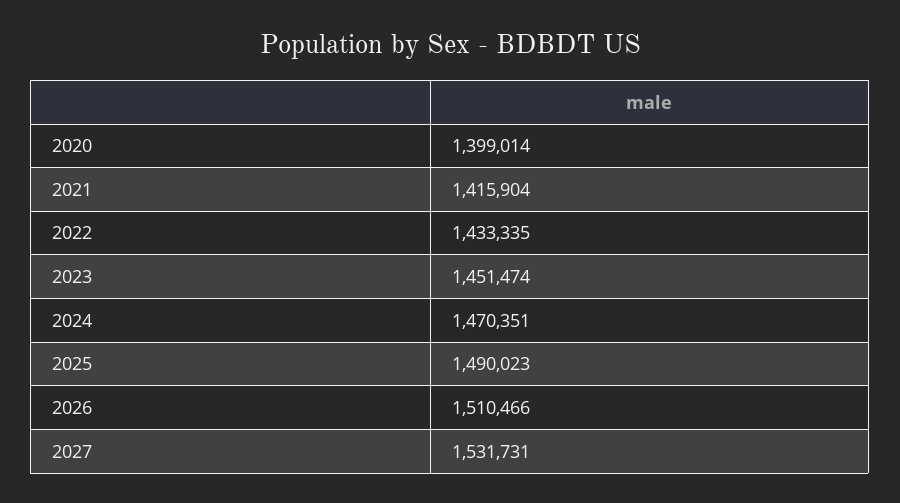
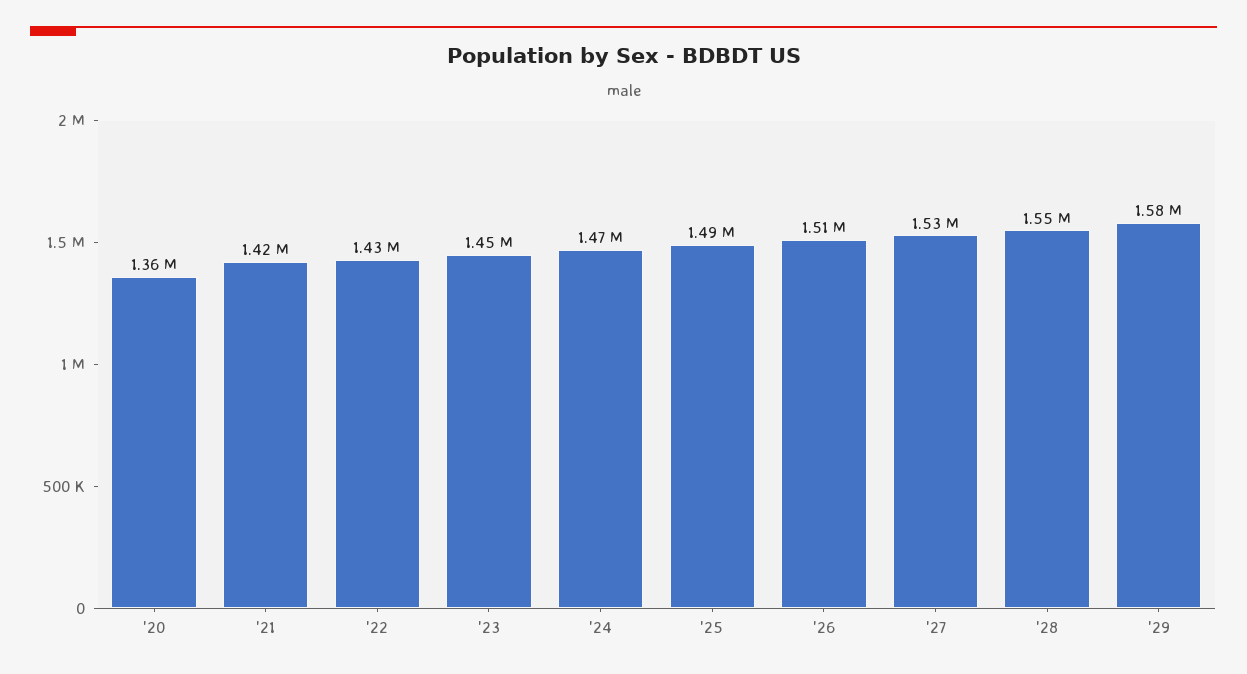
2020: 1399014 -> 1360000
'28: none -> 1550000
'29: none -> 1580000

